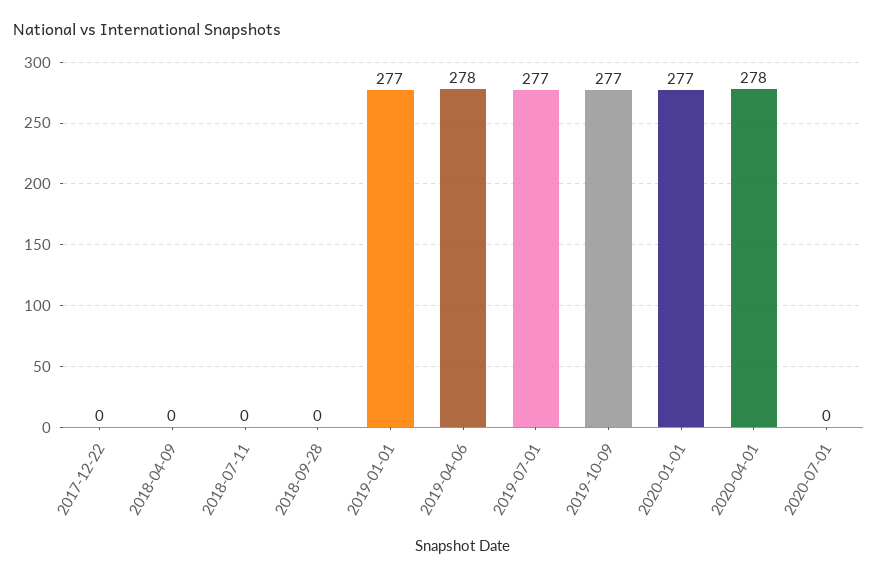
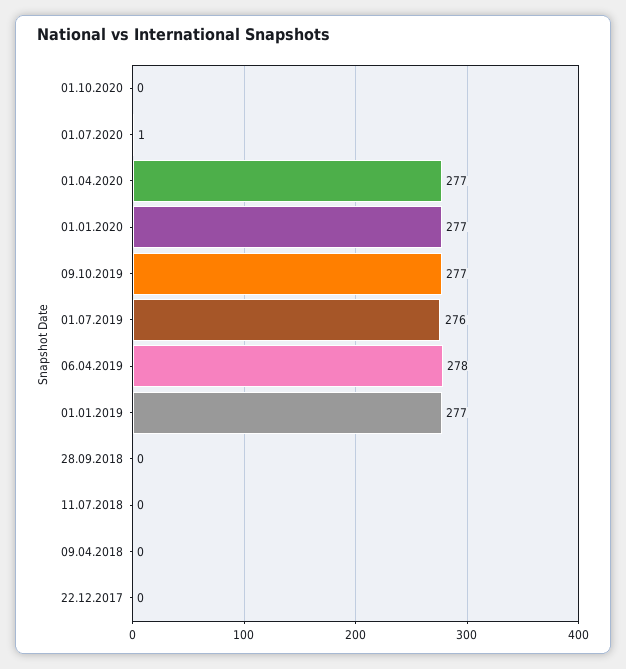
2019-07-01: 277 -> 276
2020-04-01: 278 -> 277
2020-07-01: 0 -> 1
01.10.2020: none -> 0

